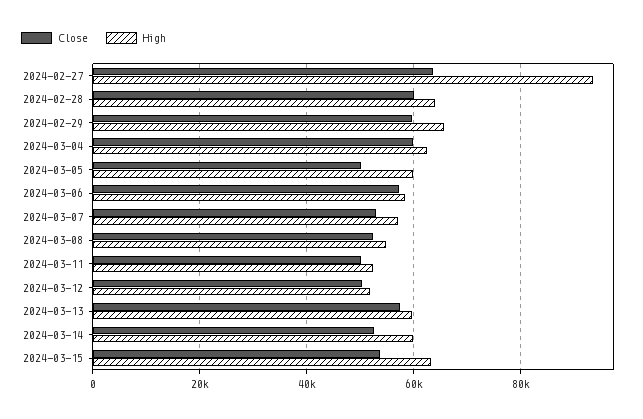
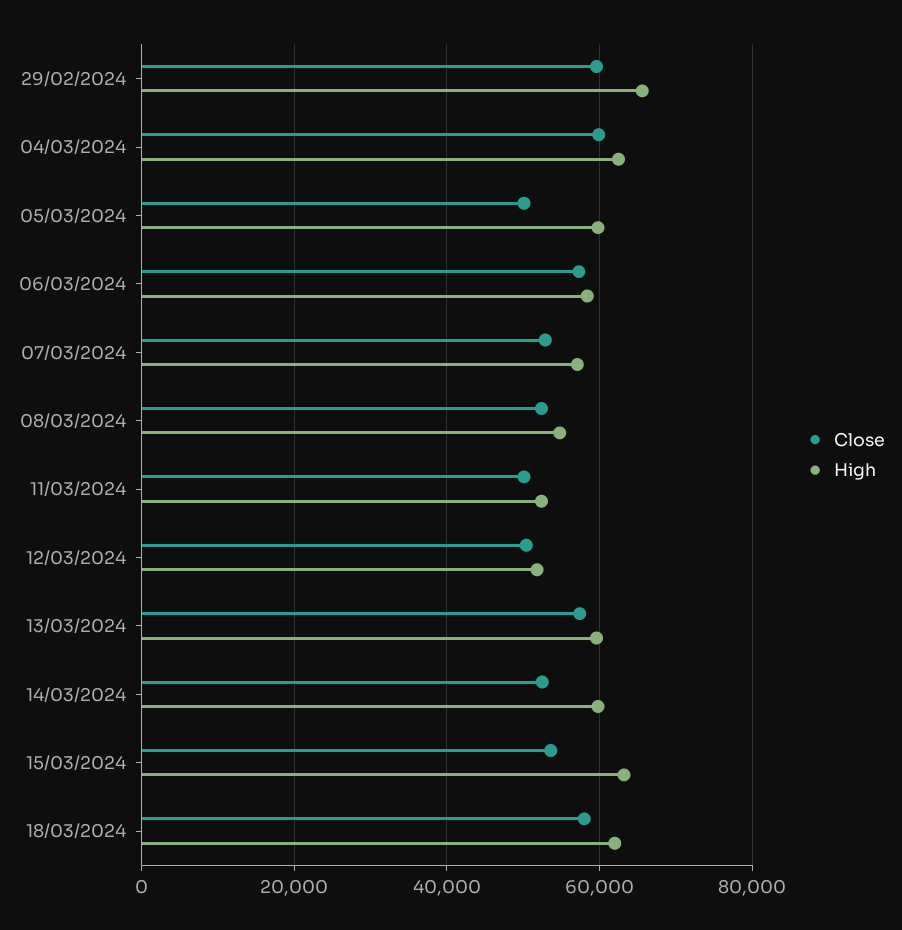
Close, 2024-02-27: 64000 -> none
High, 2024-02-27: 94000 -> none
Close, 2024-02-28: 60000 -> none
High, 2024-02-28: 64000 -> none
Close, 18/03/2024: none -> 58000
High, 18/03/2024: none -> 62000

